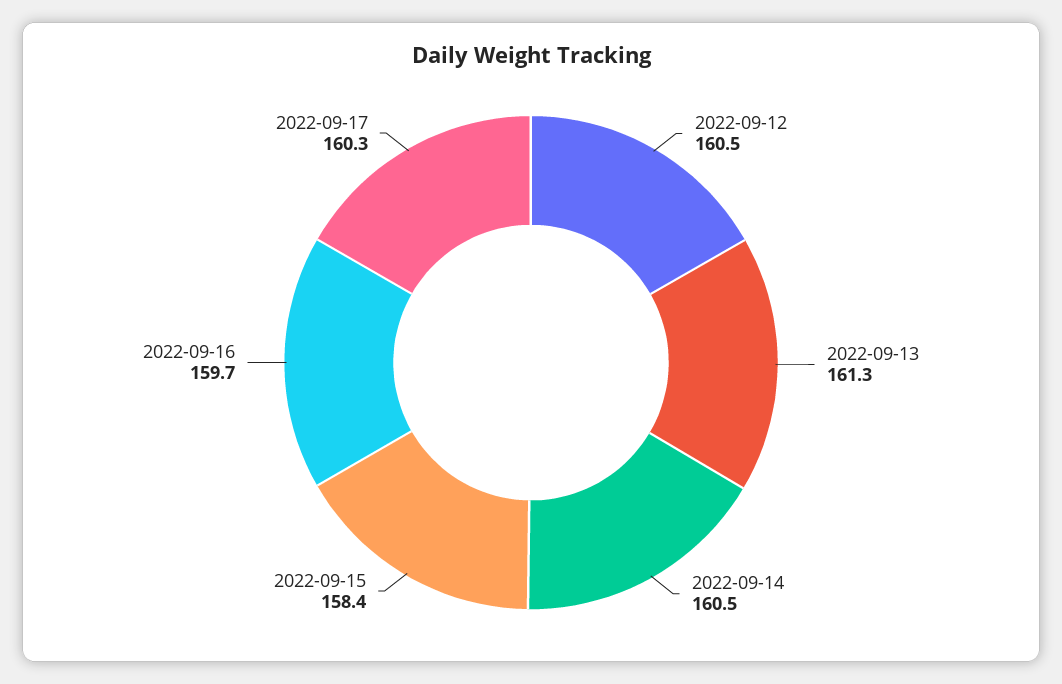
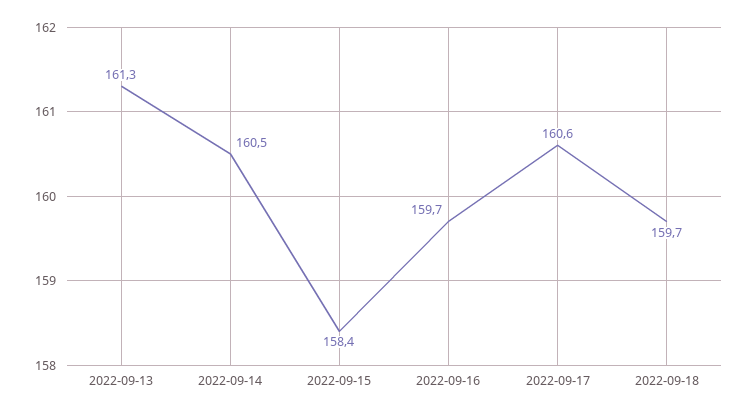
2022-09-12: 160.5 -> none
2022-09-17: 160.3 -> 160.6
2022-09-18: none -> 159.7

